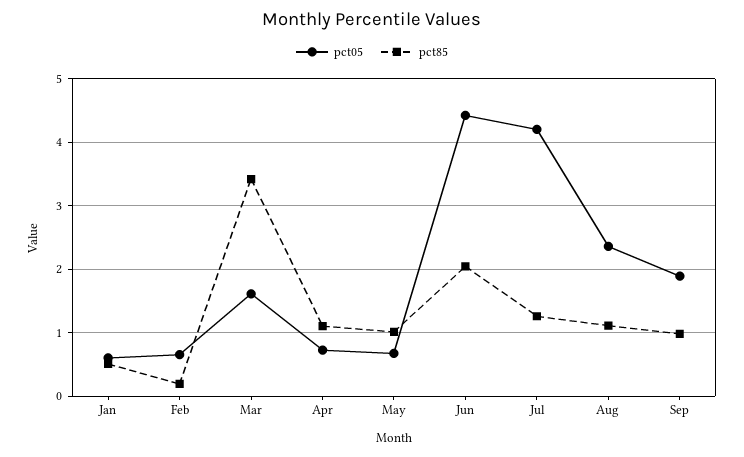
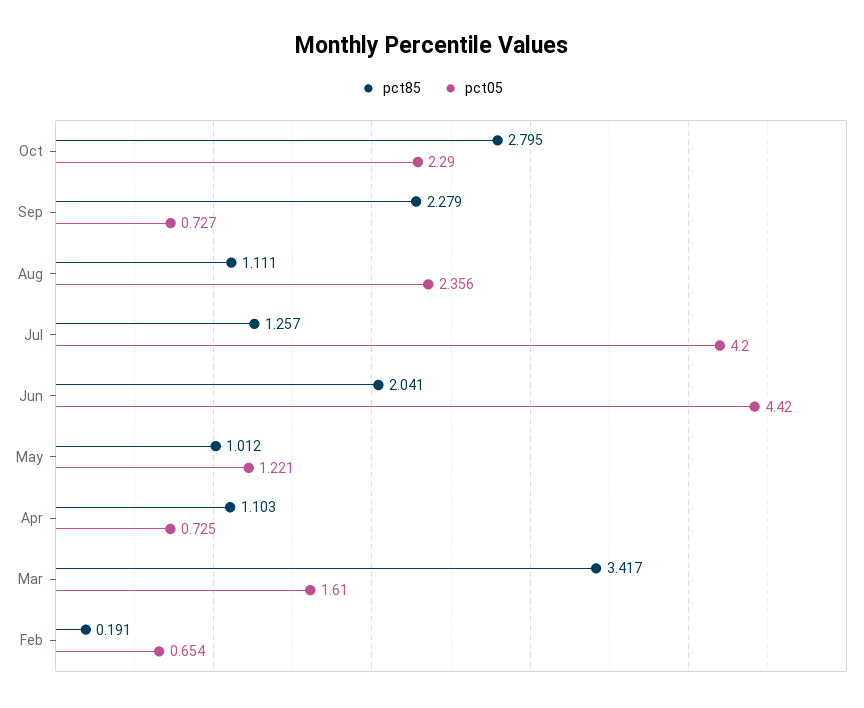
pct05, Jan: 0.6 -> none
pct85, Jan: 0.5 -> none
pct05, May: 0.7 -> 1.221
pct05, Sep: 1.9 -> 0.727
pct85, Sep: 1 -> 2.279
pct85, Oct: none -> 2.795
pct05, Oct: none -> 2.29

